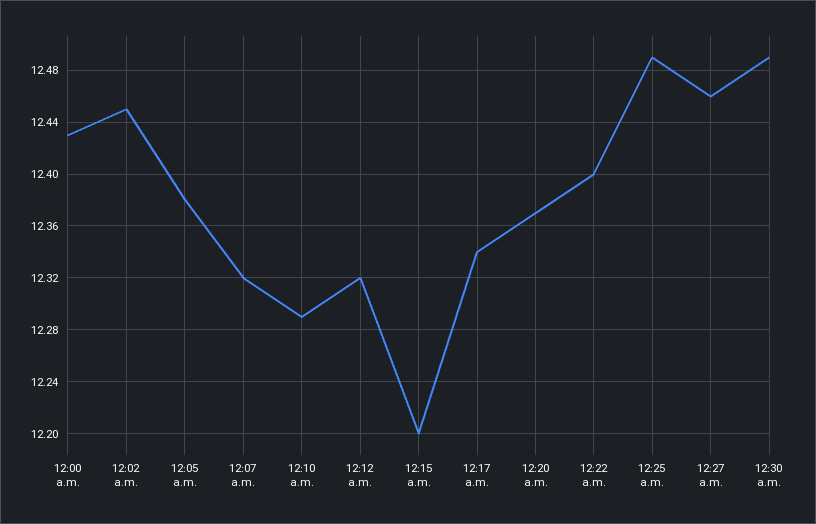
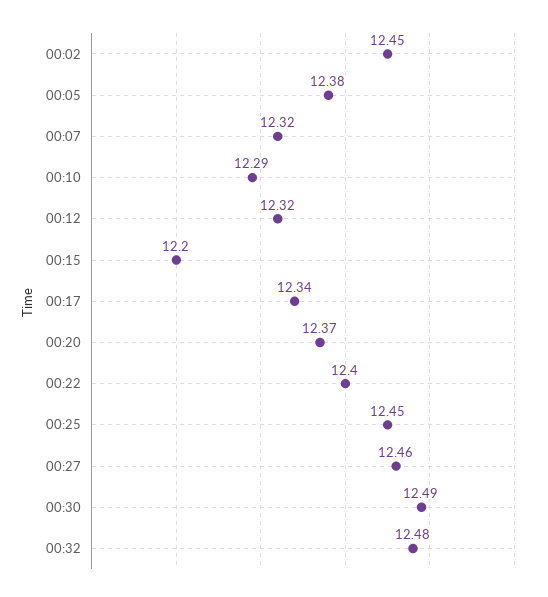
12:00 a.m.: 12.43 -> none
12:25 a.m.: 12.49 -> 12.45
00:32: none -> 12.48

